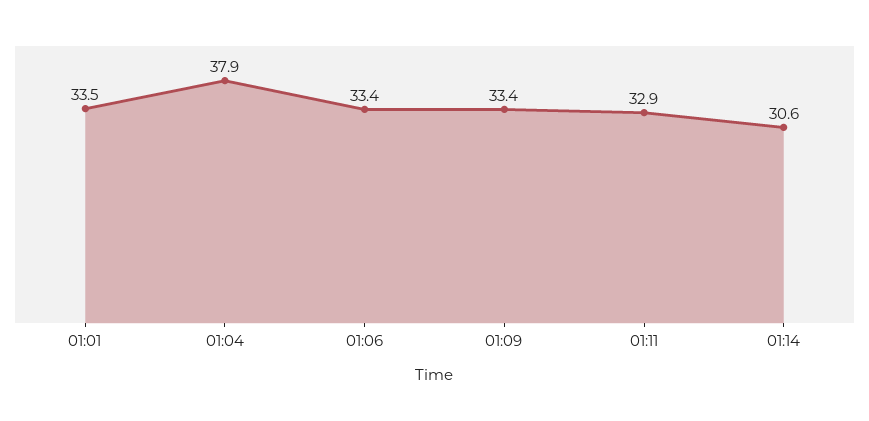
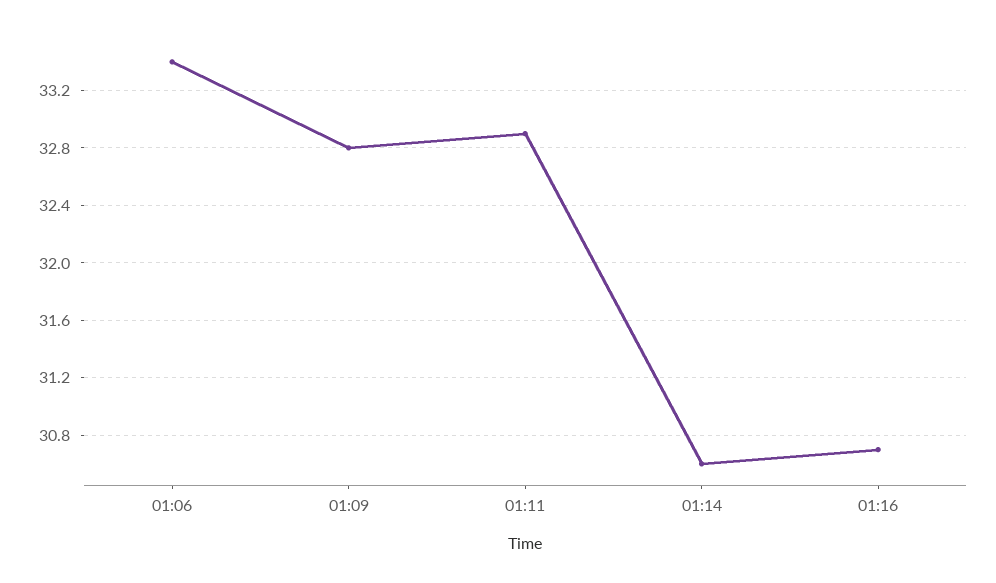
01:01: 33.5 -> none
01:04: 37.9 -> none
01:09: 33.4 -> 32.8
01:16: none -> 30.7

